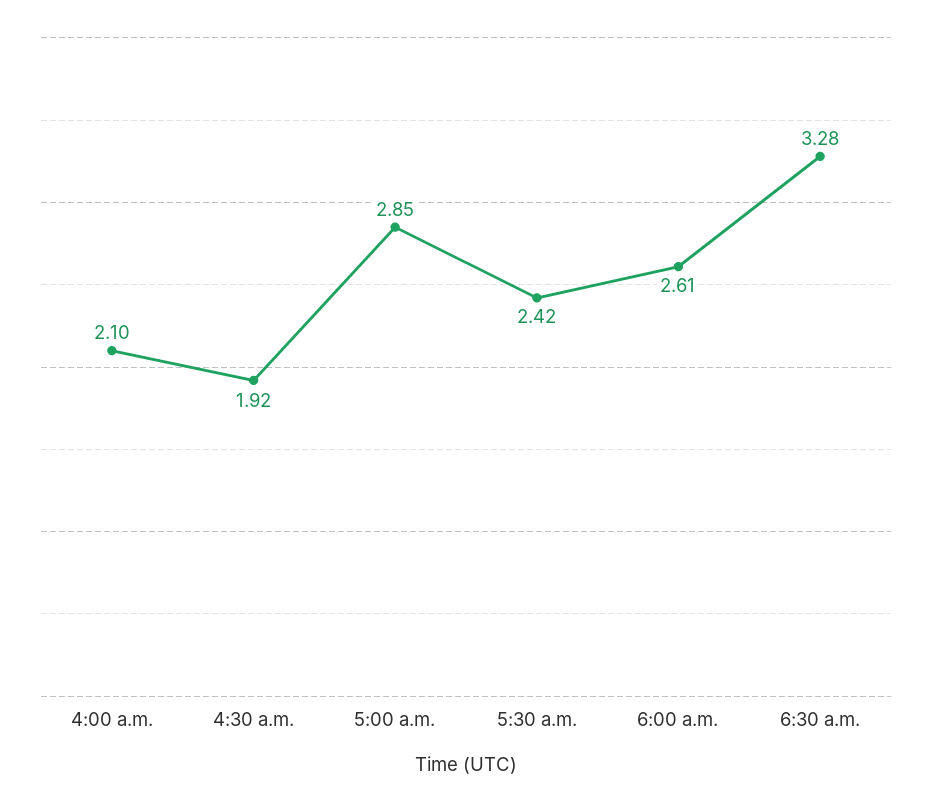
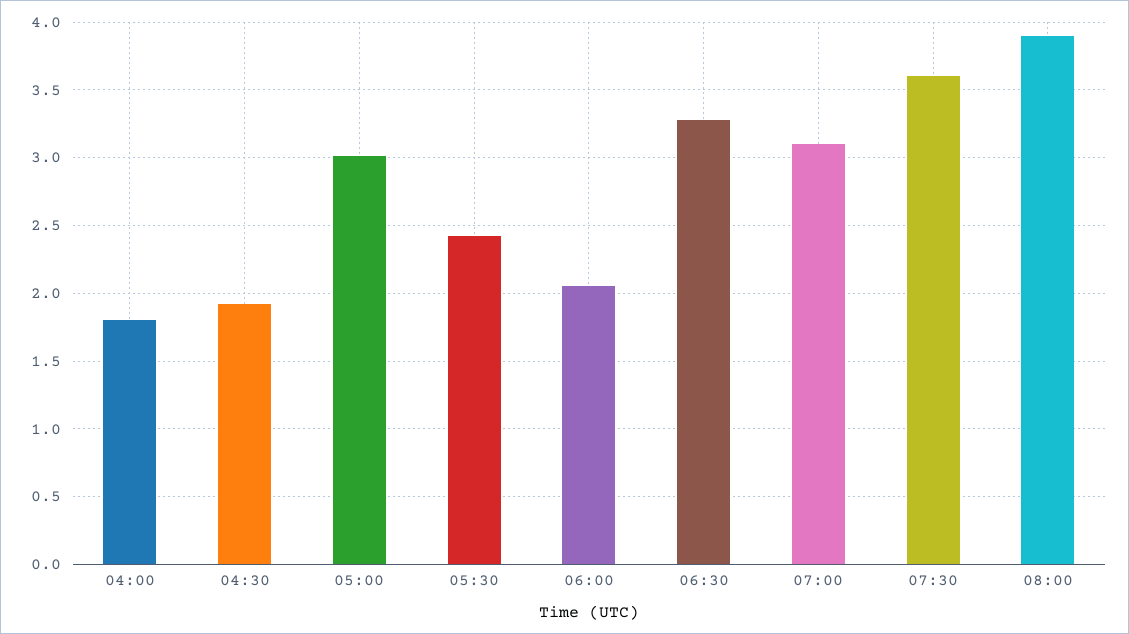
4:00 a.m.: 2.1 -> 1.8
5:00 a.m.: 2.85 -> 3
6:00 a.m.: 2.61 -> 2.05
07:00: none -> 3.1
07:30: none -> 3.6
08:00: none -> 3.9

